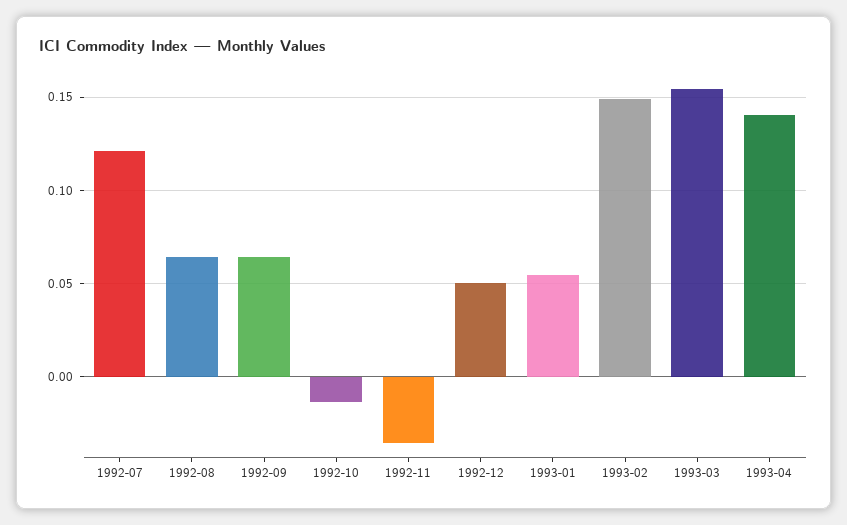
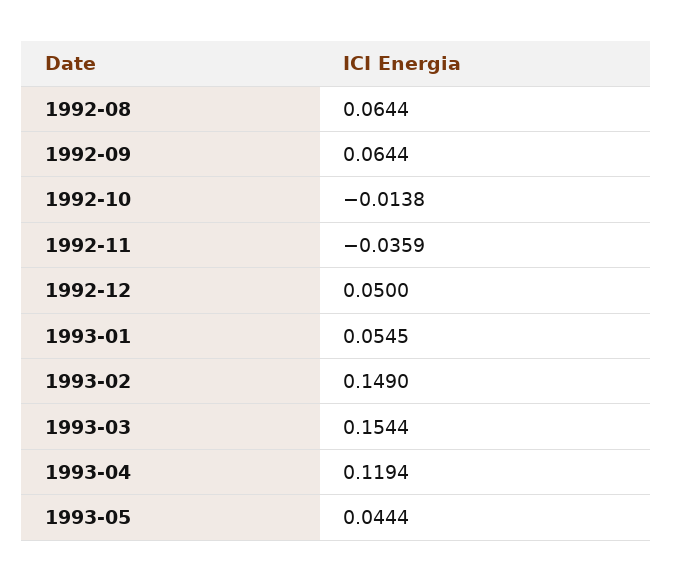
1992-07: 0.12 -> none
1993-04: 0.14 -> 0.1194
1993-05: none -> 0.0444

